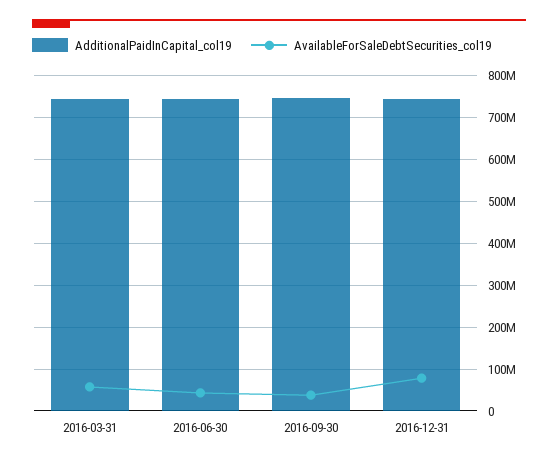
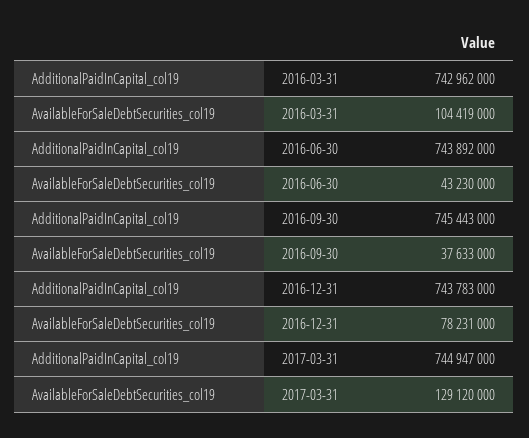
AvailableForSaleDebtSecurities_col19, 2016-03-31: 60000000 -> 104419000
AdditionalPaidInCapital_col19, 2017-03-31: none -> 744947000
AvailableForSaleDebtSecurities_col19, 2017-03-31: none -> 129120000

